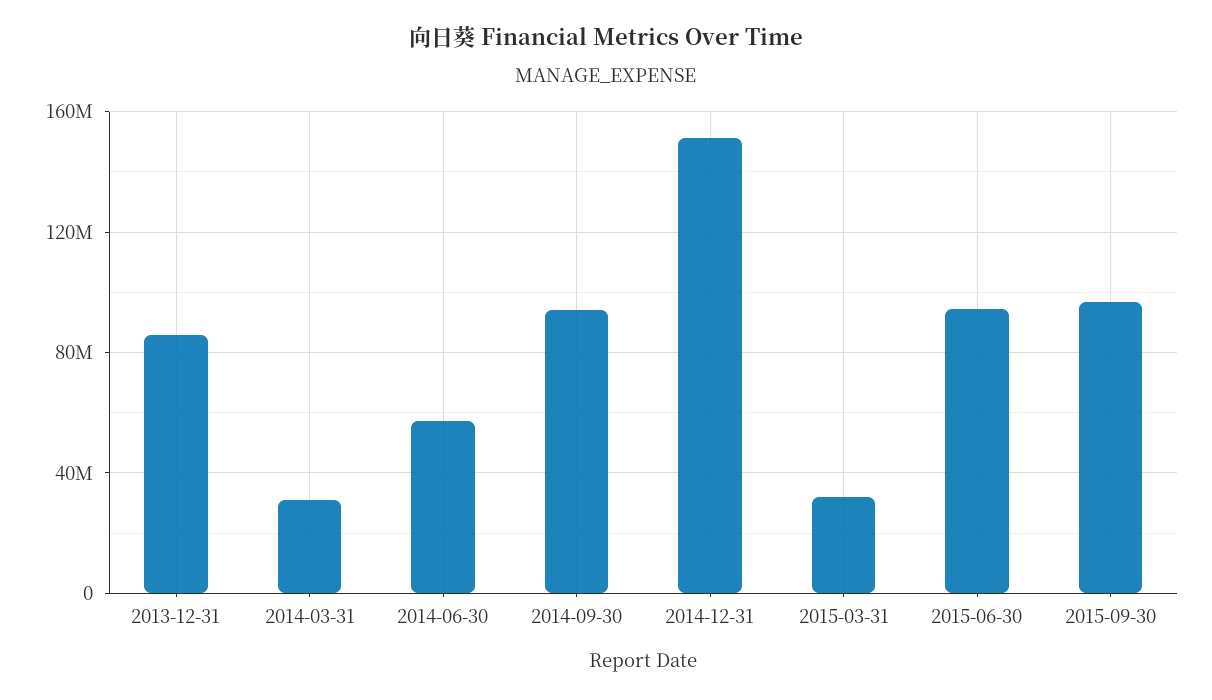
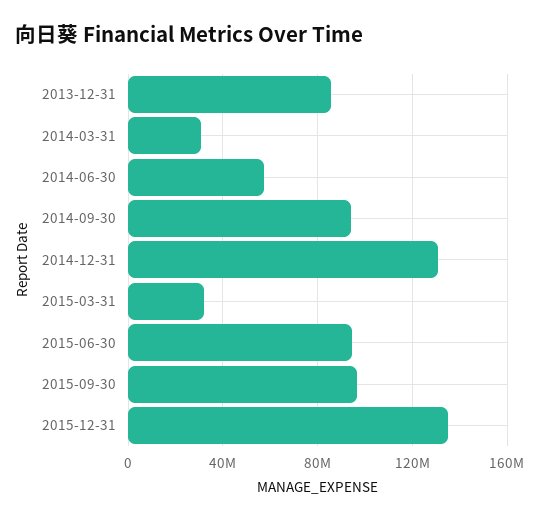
2014-12-31: 150000000 -> 130000000
2015-12-31: none -> 135000000

